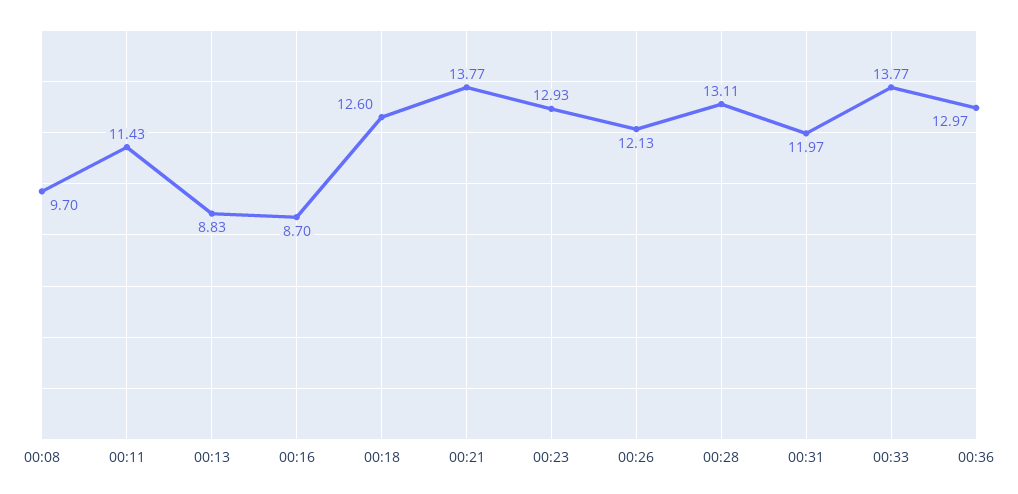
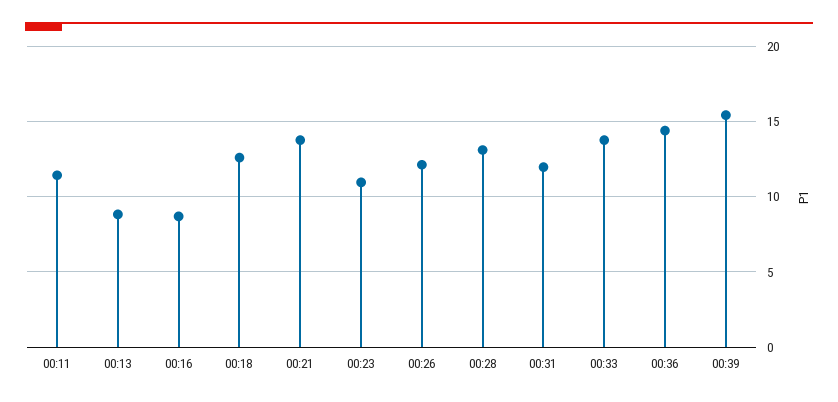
00:08: 9.7 -> none
00:23: 12.93 -> 11
00:36: 12.97 -> 14.5
00:39: none -> 15.5

